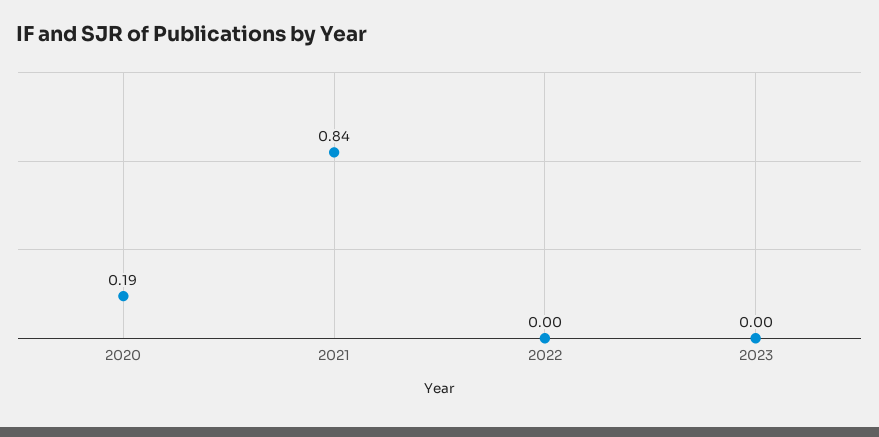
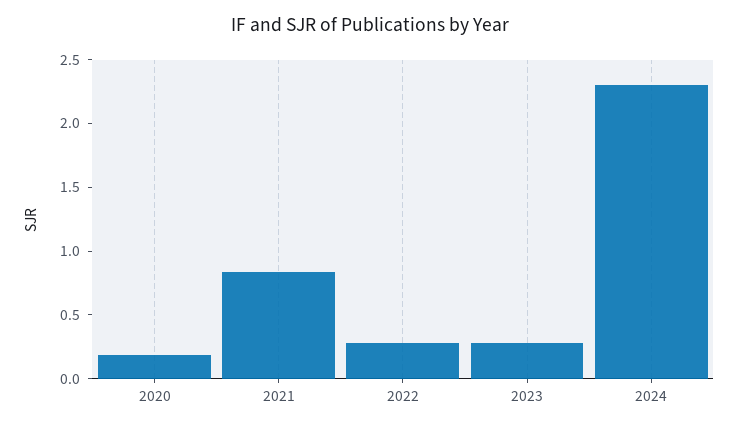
2022: 0 -> 0.3
2023: 0 -> 0.3
2024: none -> 2.3

